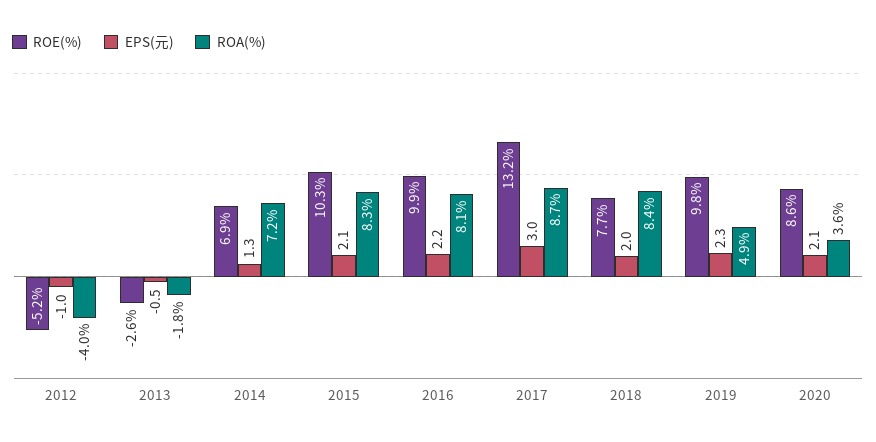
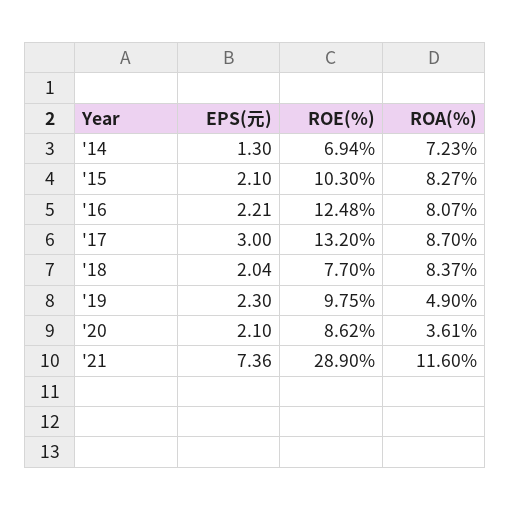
ROE(%), 2012: -5.2 -> none
EPS(元), 2012: -1 -> none
ROA(%), 2012: -4 -> none
ROE(%), 2013: -2.6 -> none
EPS(元), 2013: -0.5 -> none
ROA(%), 2013: -1.8 -> none
ROE(%), 2016: 9.9 -> 12.48
EPS(元), '21: none -> 7.36
ROE(%), '21: none -> 28.9
ROA(%), '21: none -> 11.6

